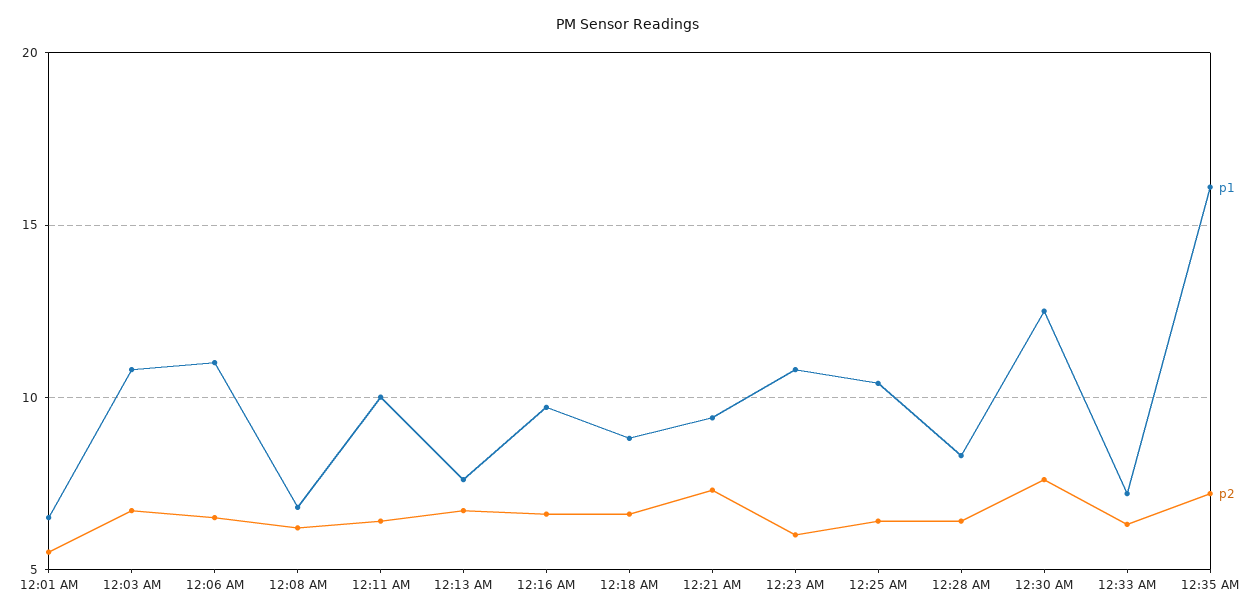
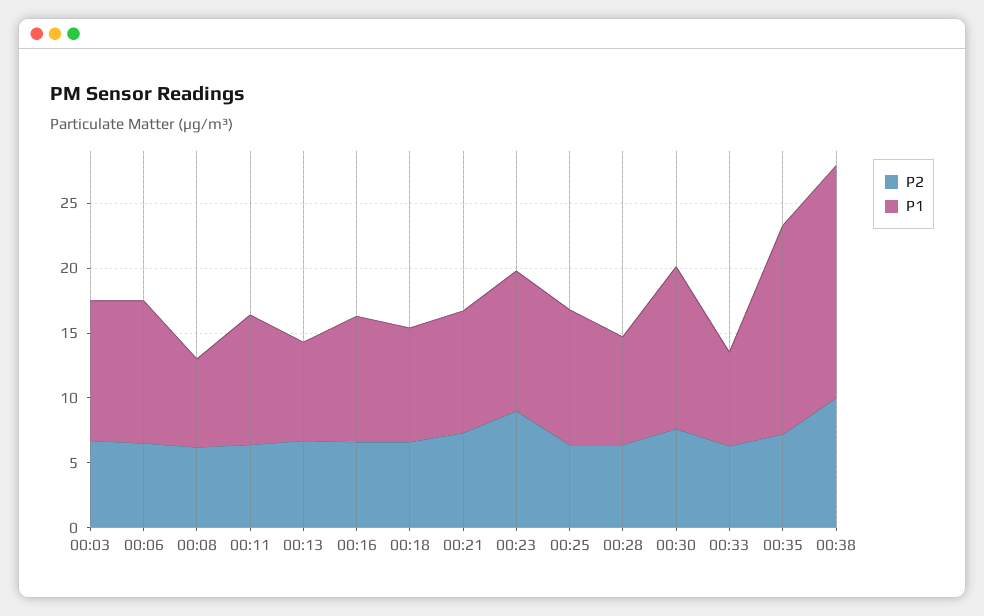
p1, 12:01 AM: 6.5 -> none
p2, 12:01 AM: 5.5 -> none
p2, 12:23 AM: 6 -> 9
p2, 00:38: none -> 10
p1, 00:38: none -> 18

